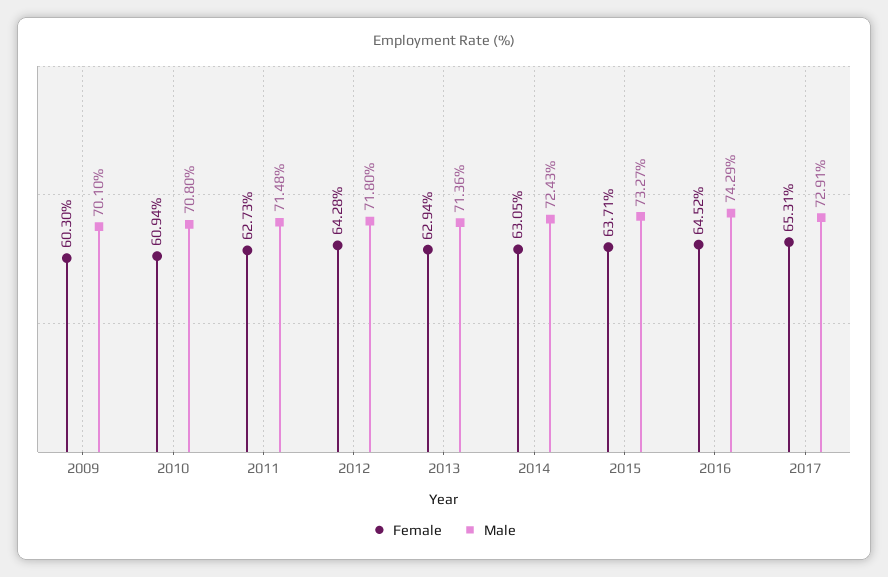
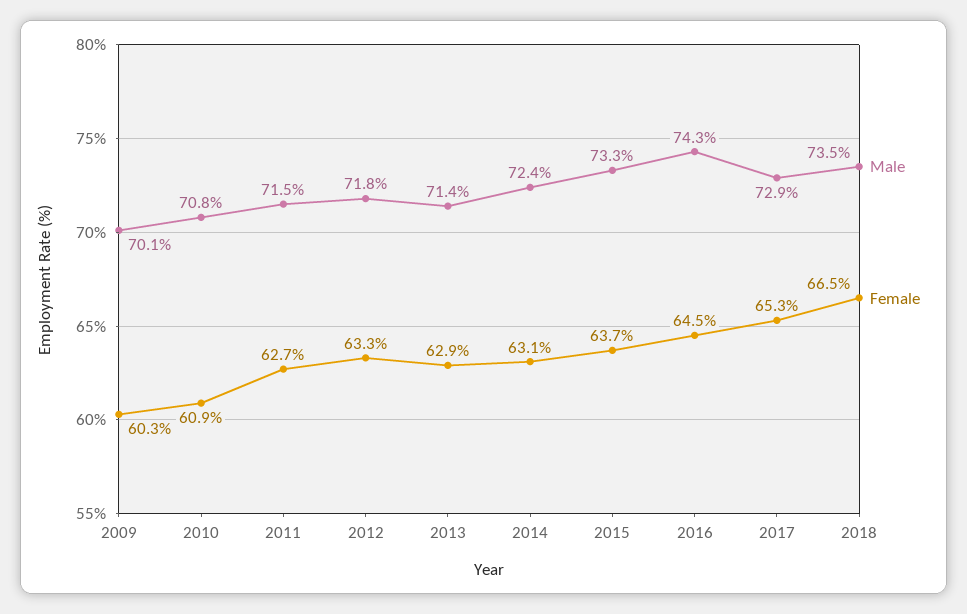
Female, 2012: 64.28 -> 63.3
Male, 2018: none -> 73.5
Female, 2018: none -> 66.5

